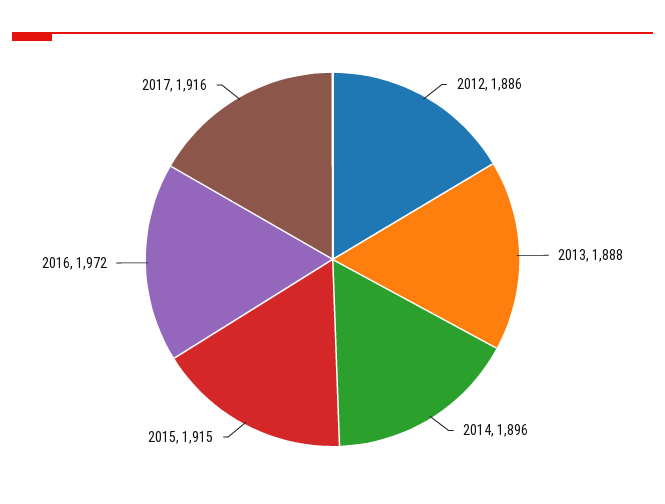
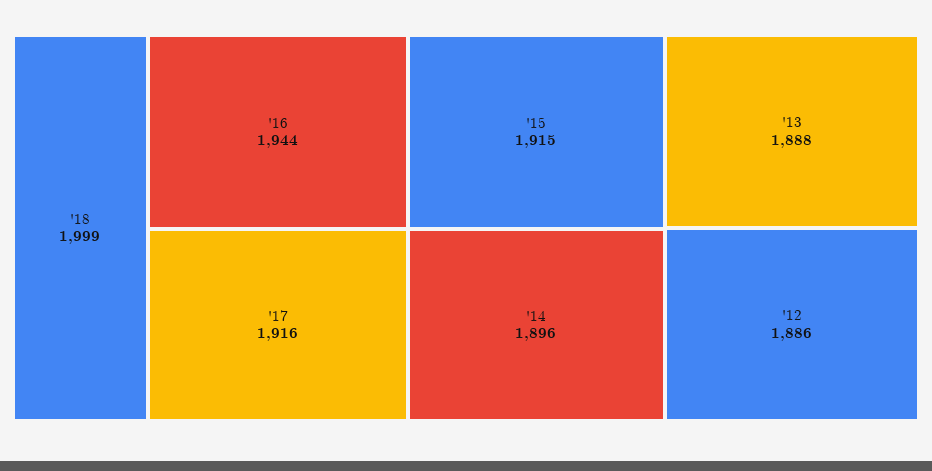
2016: 1972 -> 1944
'18: none -> 1999

